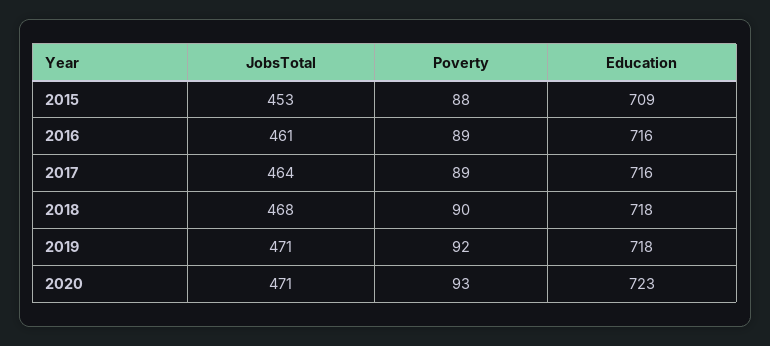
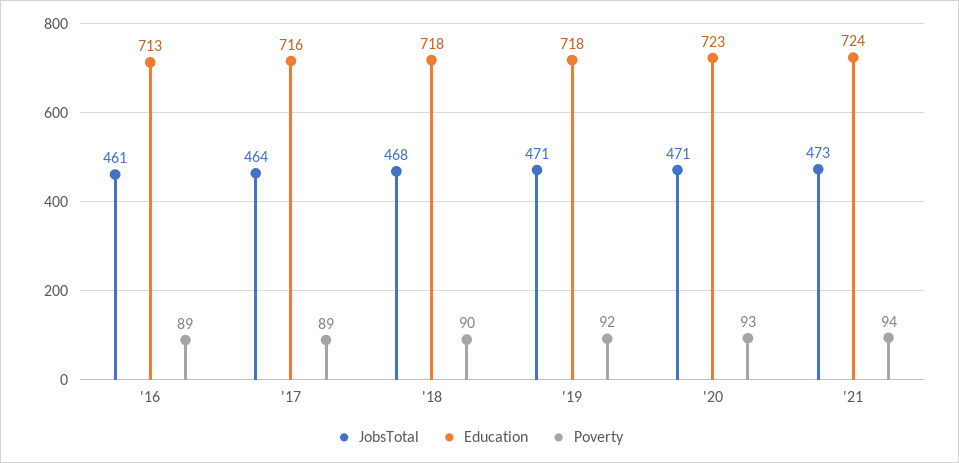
JobsTotal, 2015: 453 -> none
Poverty, 2015: 88 -> none
Education, 2015: 709 -> none
Education, 2016: 716 -> 713
JobsTotal, '21: none -> 473
Education, '21: none -> 724
Poverty, '21: none -> 94

